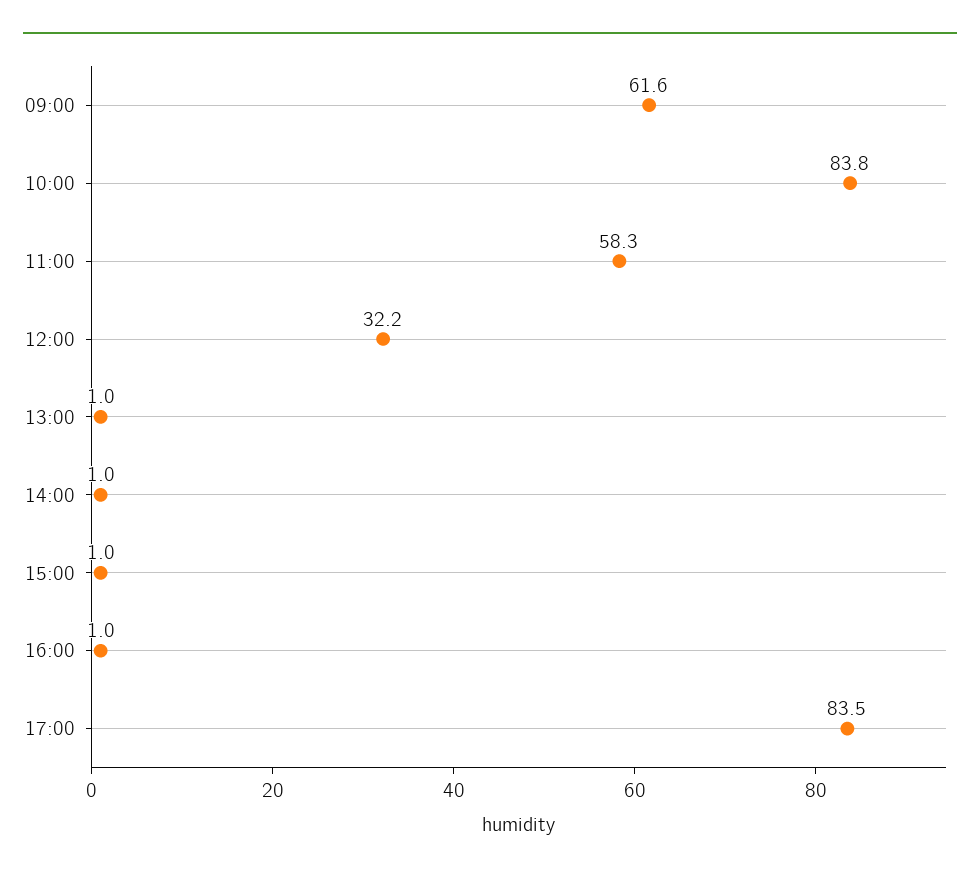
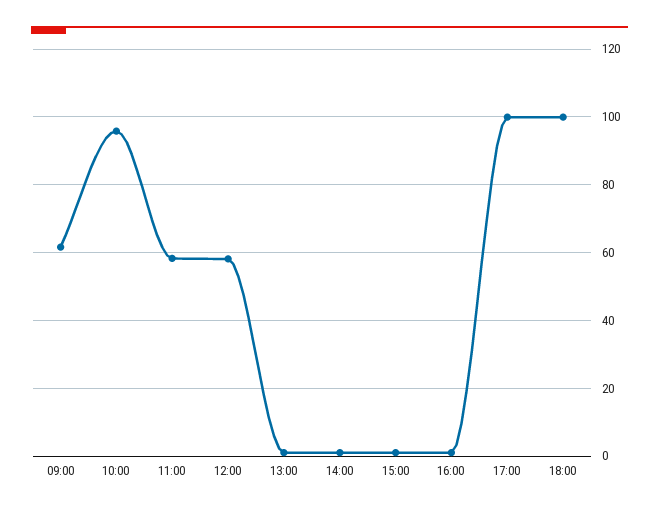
10:00: 83.8 -> 96
12:00: 32.2 -> 58
17:00: 83.5 -> 100
18:00: none -> 100

